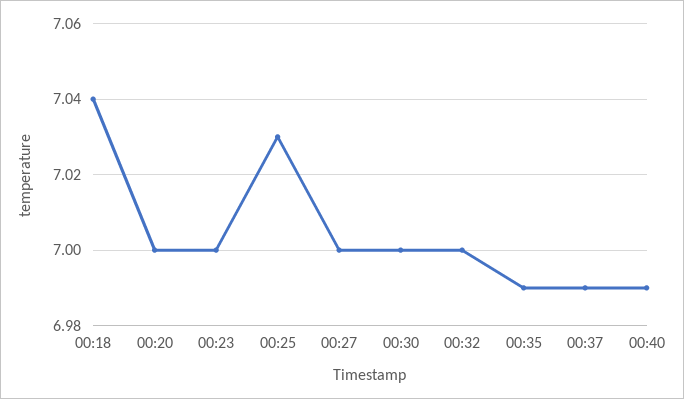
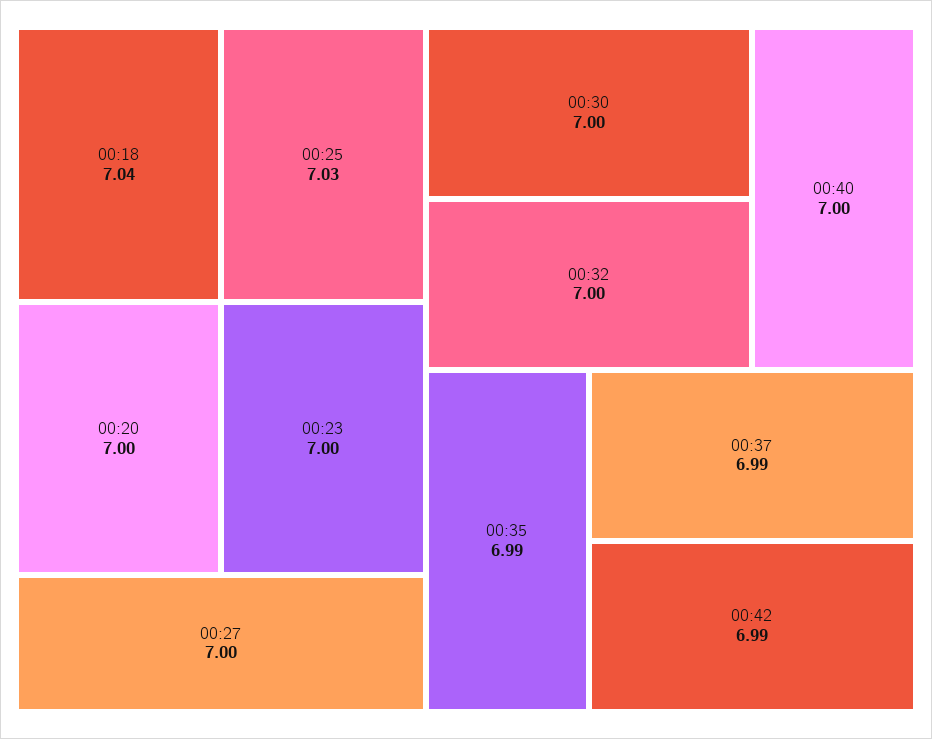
00:40: 6.99 -> 7
00:42: none -> 6.99

